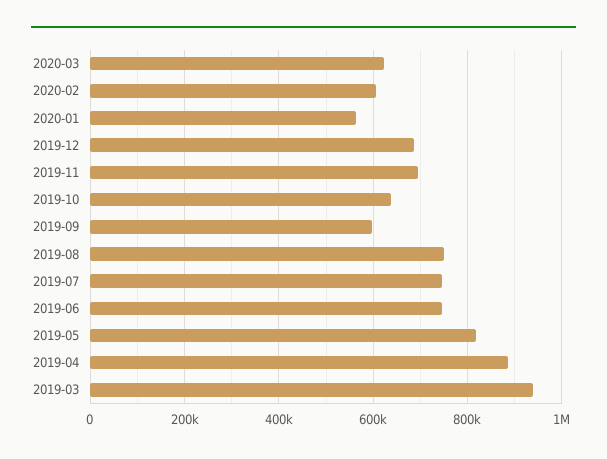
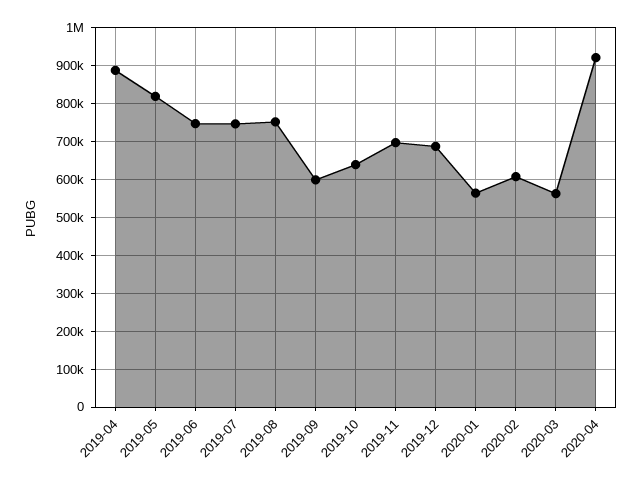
2020-03: 620000 -> 560000
2019-03: 940000 -> none
2020-04: none -> 920000

